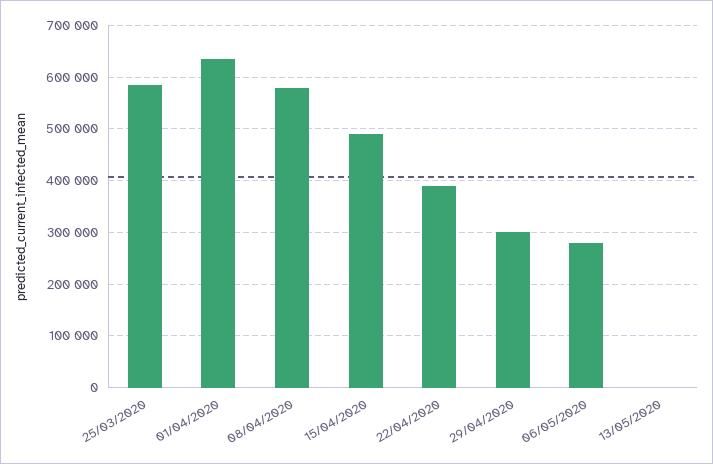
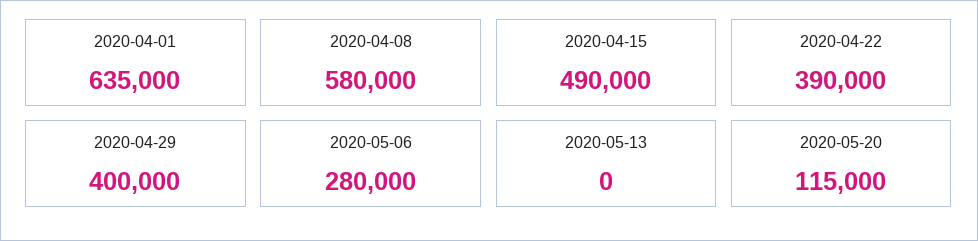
25/03/2020: 580000 -> none
29/04/2020: 300000 -> 400000
2020-05-20: none -> 115000

